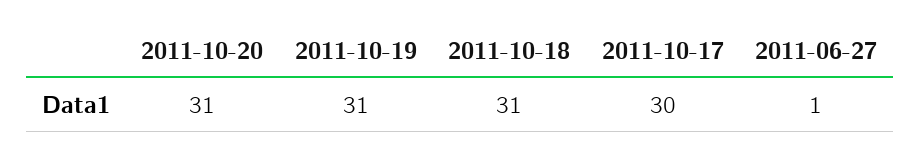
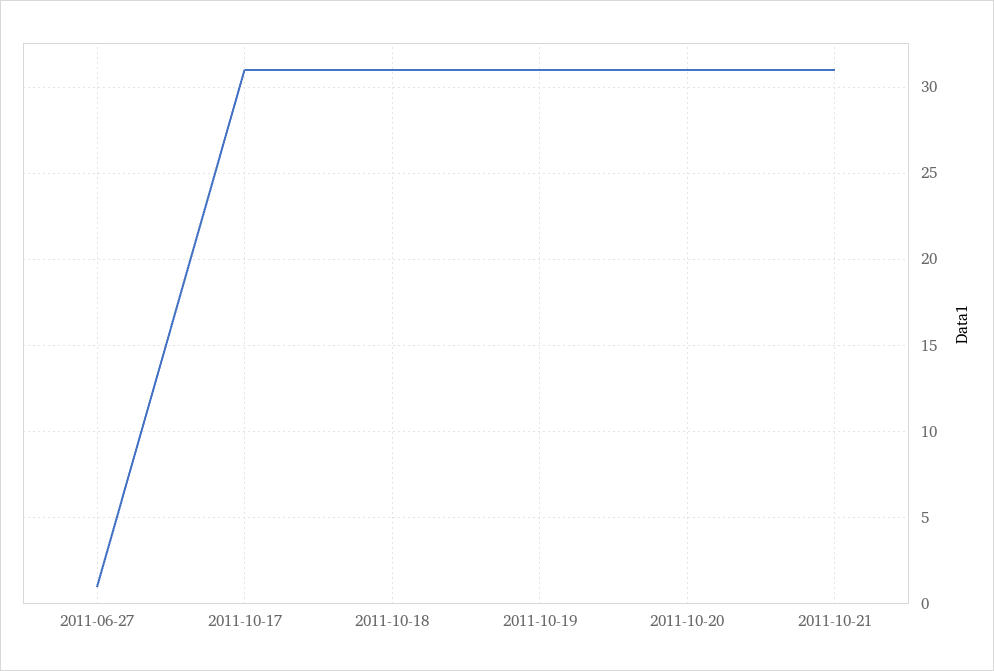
2011-10-17: 30 -> 31
2011-10-21: none -> 31

